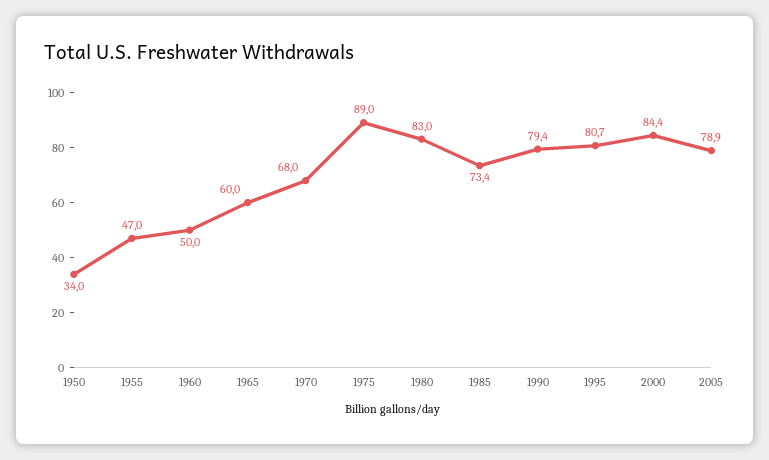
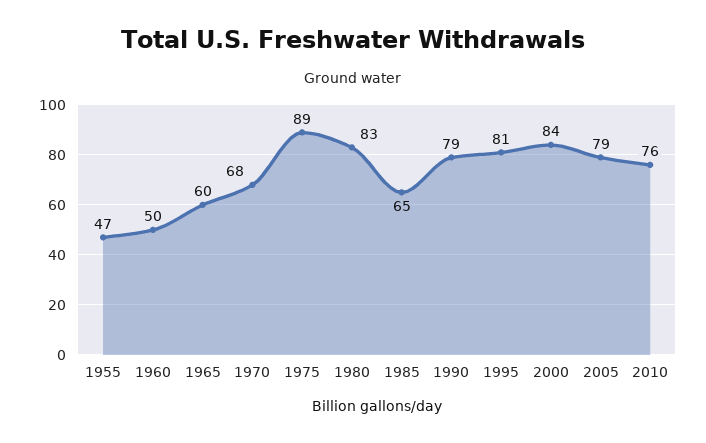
1950: 34 -> none
1985: 73.4 -> 65
2010: none -> 76

